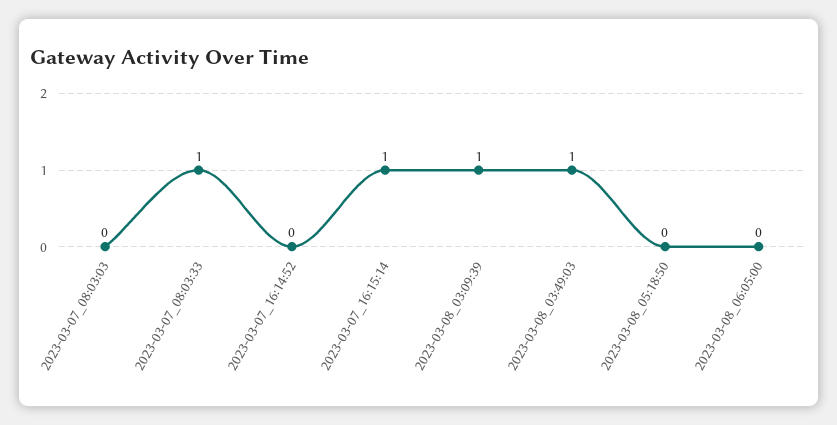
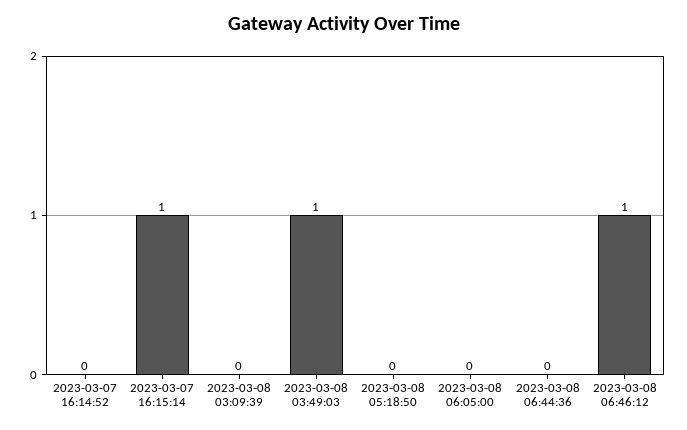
2023-03-07_08:03:03: 0 -> none
2023-03-07_08:03:33: 1 -> none
2023-03-08_03:09:39: 1 -> 0
2023-03-08 06:44:36: none -> 0
2023-03-08 06:46:12: none -> 1

